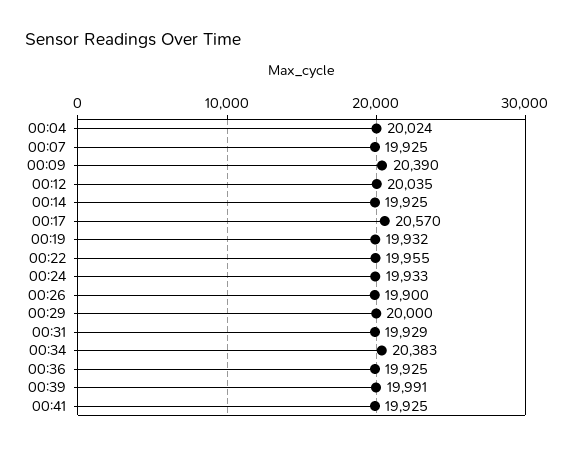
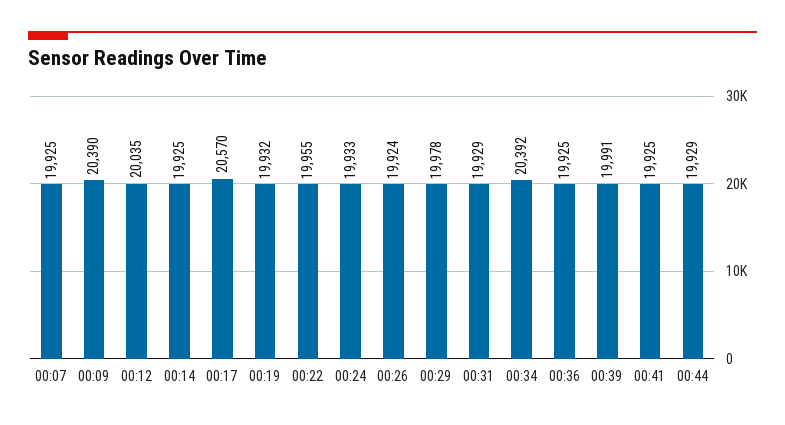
00:04: 20024 -> none
00:26: 19900 -> 19924
00:29: 20000 -> 19978
00:34: 20383 -> 20392
00:44: none -> 19929

